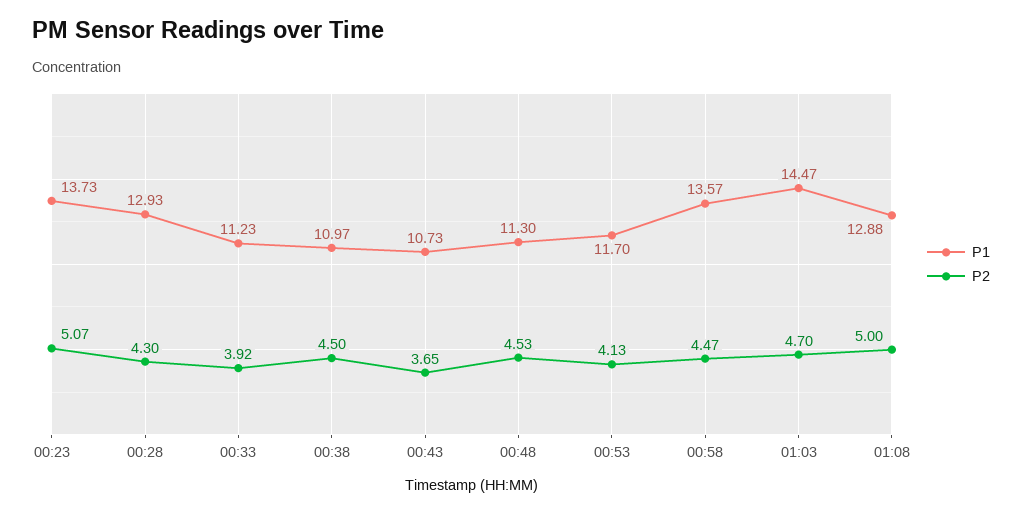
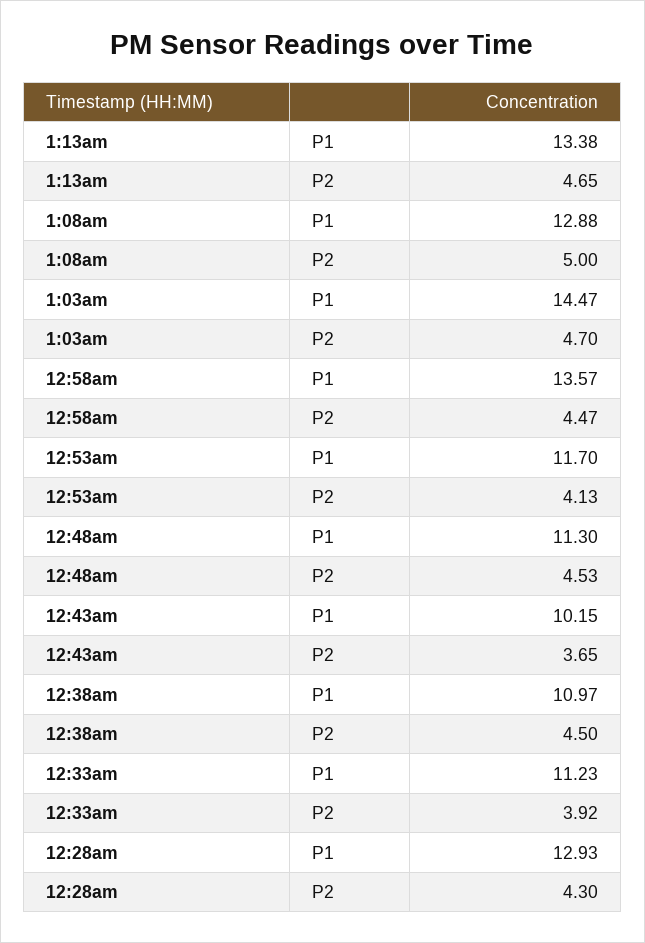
P1, 00:23: 13.73 -> none
P2, 00:23: 5.07 -> none
P1, 00:43: 10.73 -> 10.15
P1, 1:13am: none -> 13.38
P2, 1:13am: none -> 4.65

